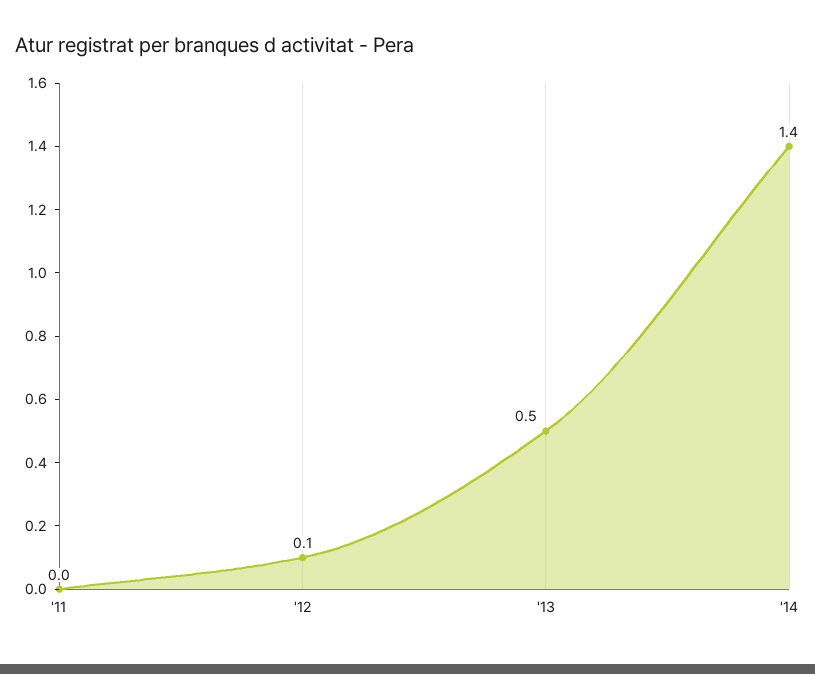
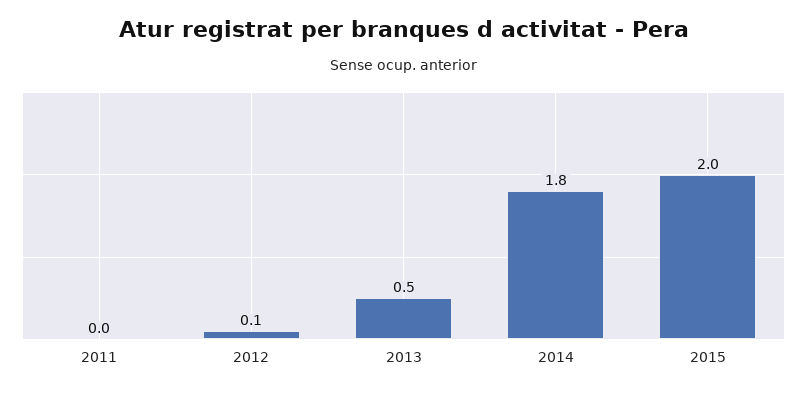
'14: 1.4 -> 1.8
2015: none -> 2

